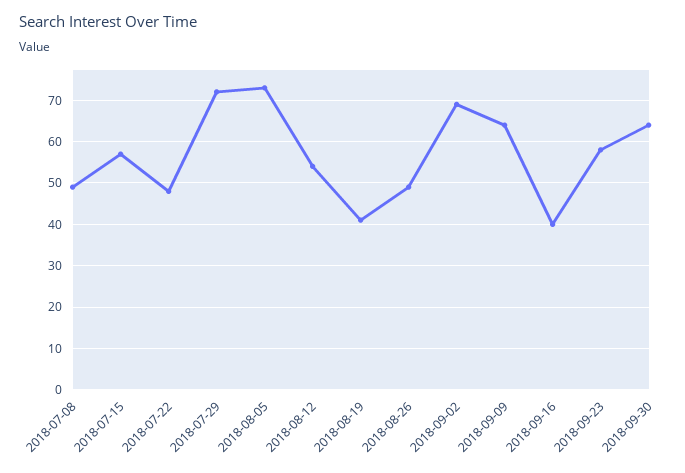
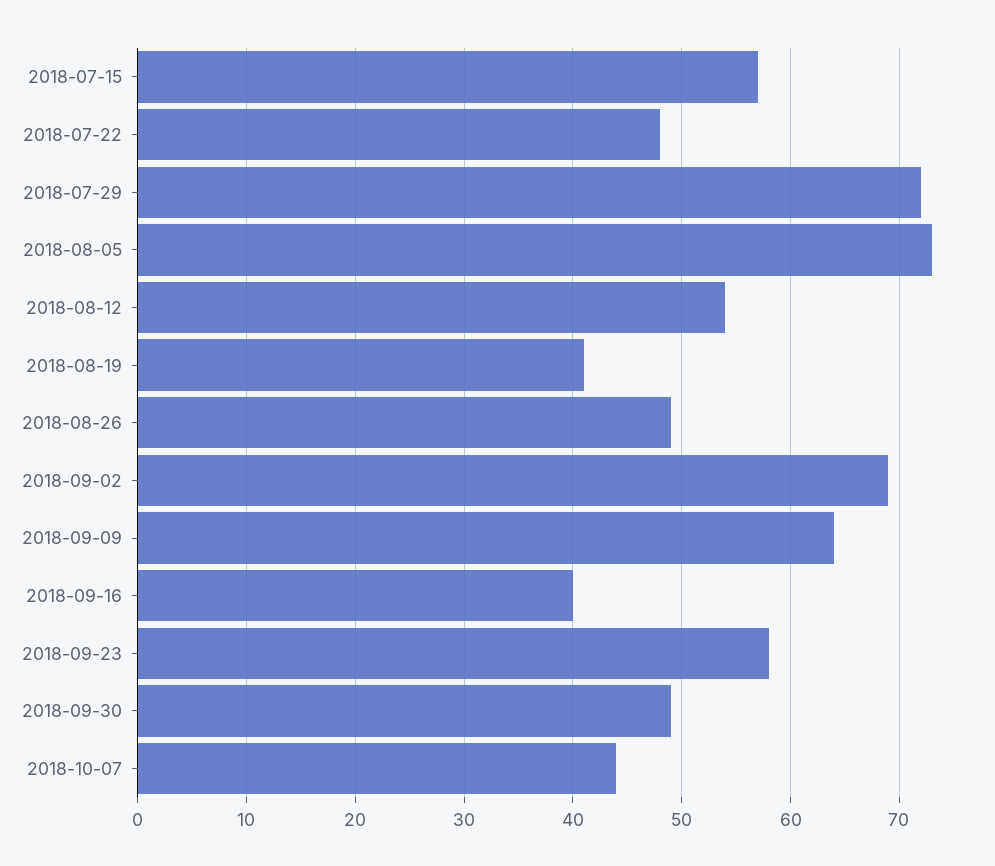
2018-07-08: 50 -> none
2018-09-30: 65 -> 49
2018-10-07: none -> 44

